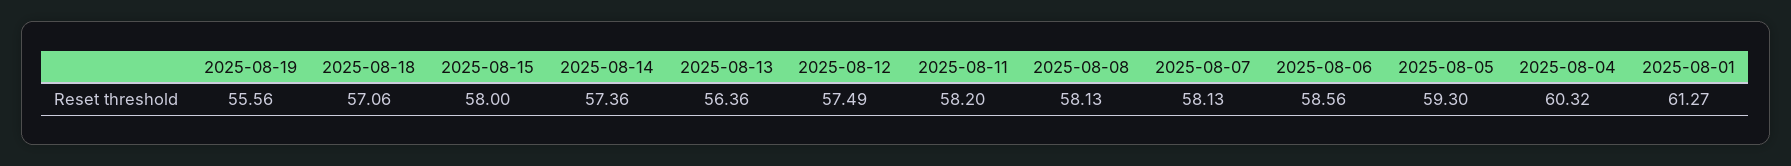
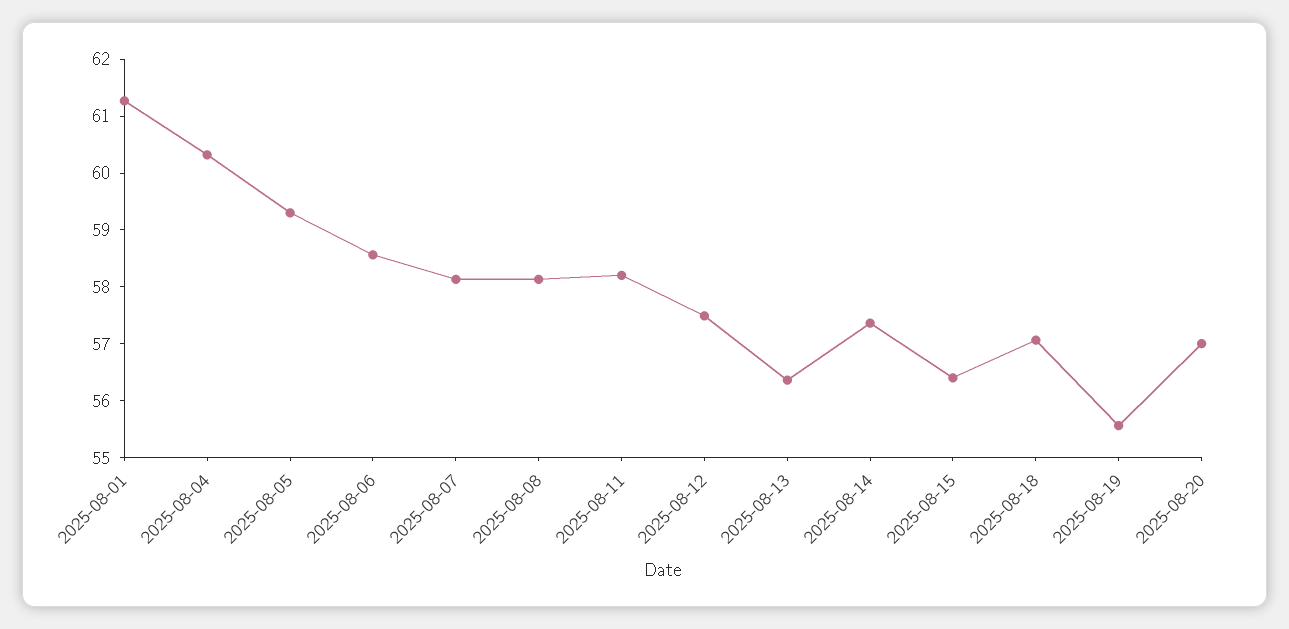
2025-08-15: 58 -> 56.4
2025-08-20: none -> 57

